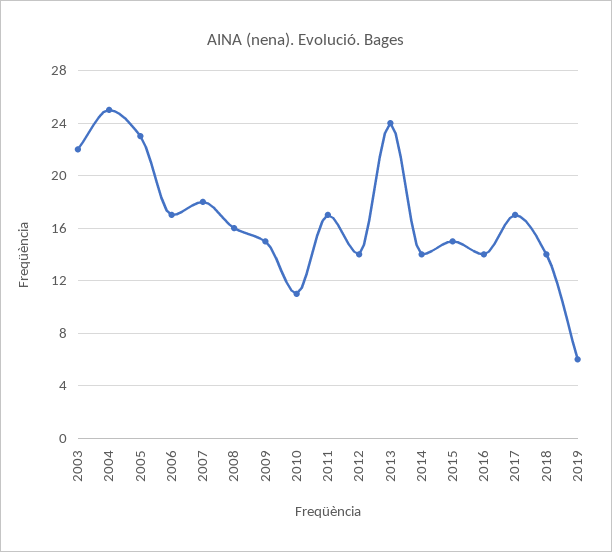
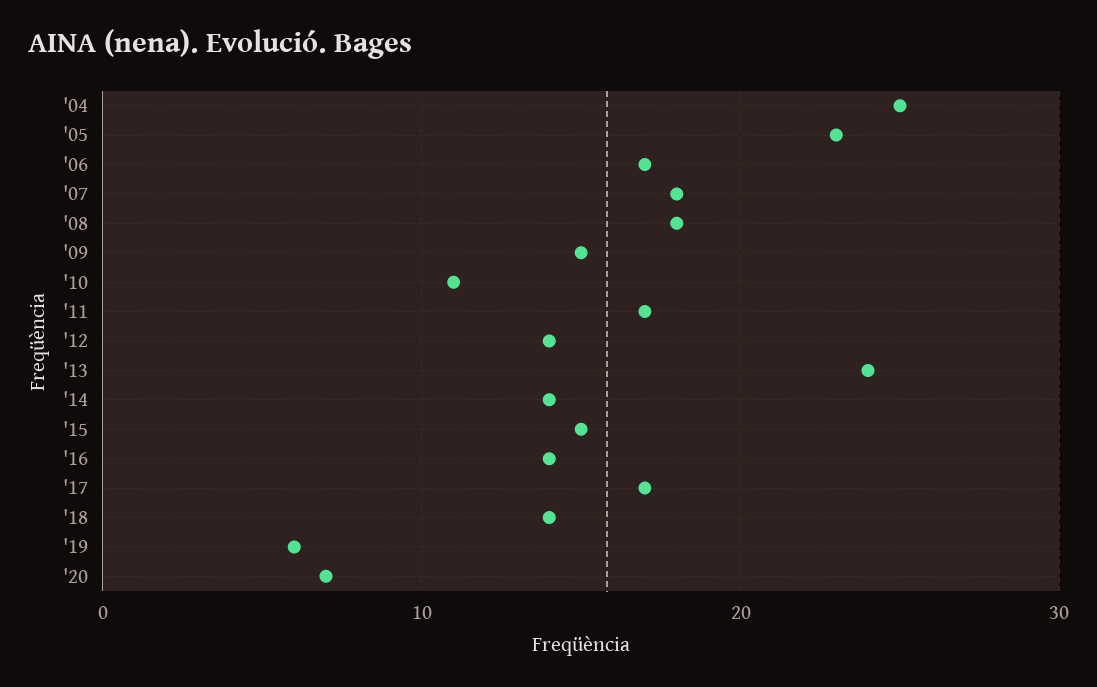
2003: 22 -> none
2008: 16 -> 18
'20: none -> 7

